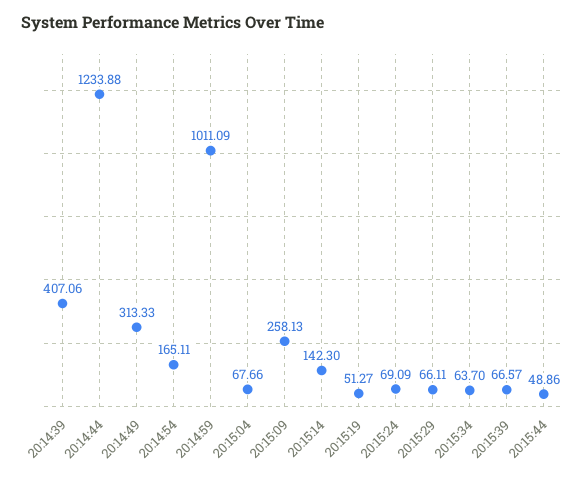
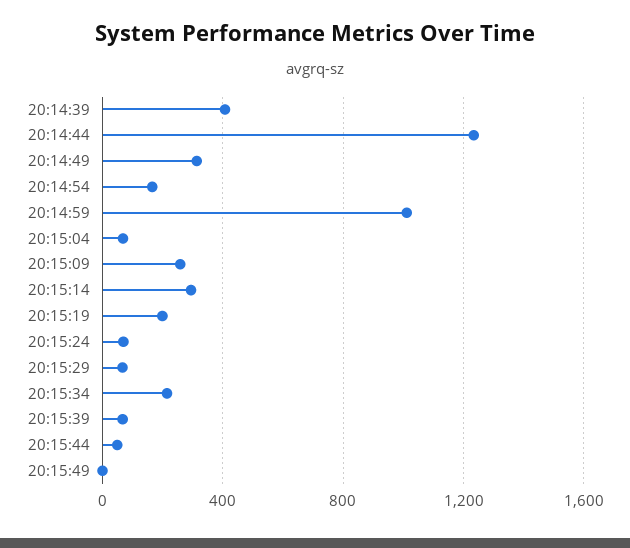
20:15:14: 142.3 -> 300
20:15:19: 51.27 -> 200
20:15:34: 63.7 -> 200
20:15:49: none -> 0

